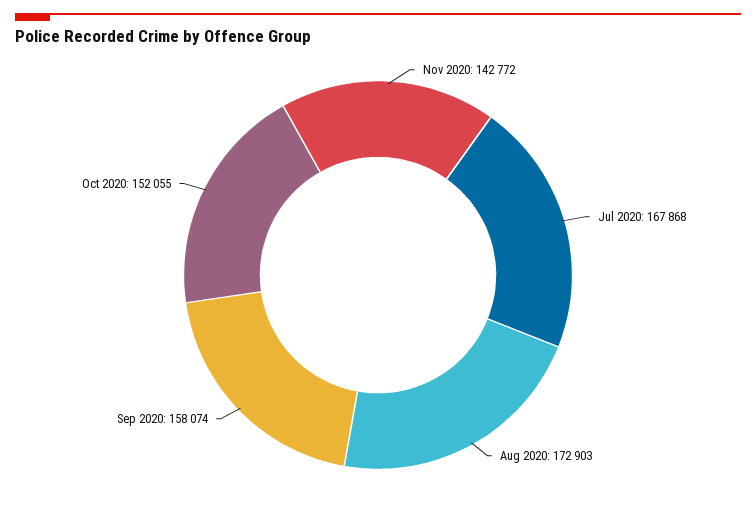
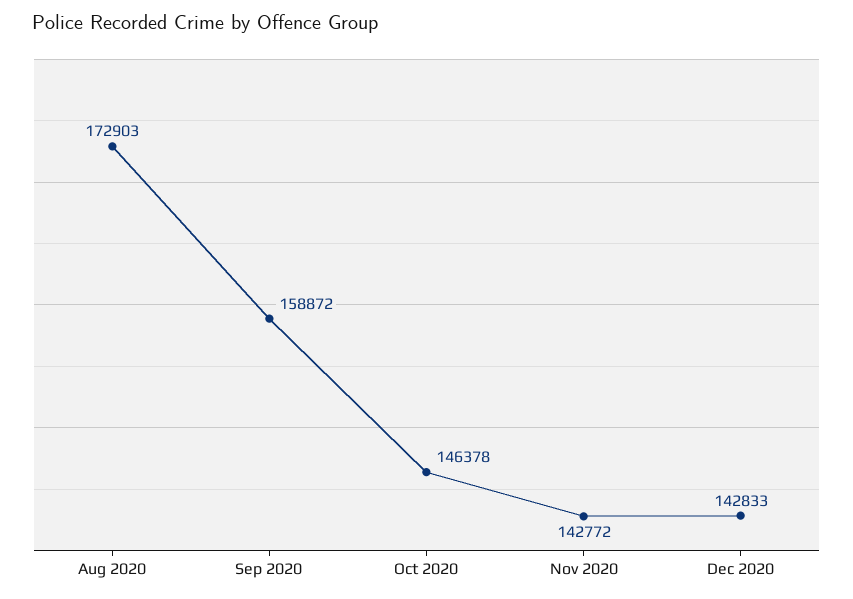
Jul 2020: 167868 -> none
Sep 2020: 158074 -> 158872
Oct 2020: 152055 -> 146378
Dec 2020: none -> 142833

